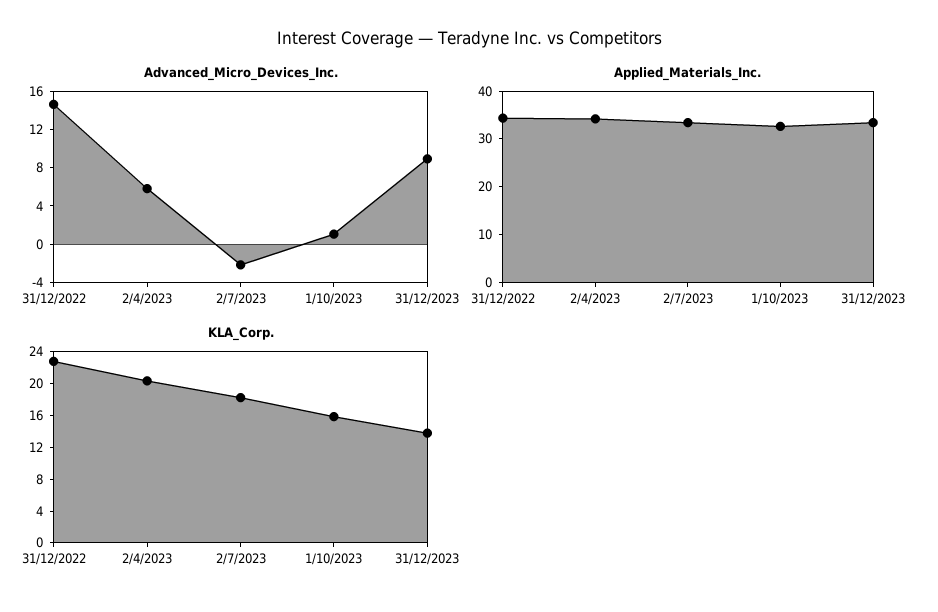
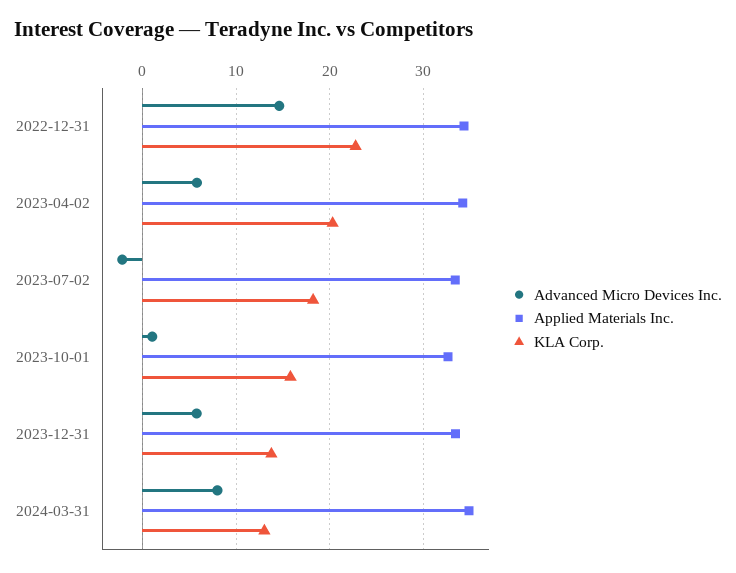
Advanced_Micro_Devices_Inc., 31/12/2023: 9 -> 6
Advanced_Micro_Devices_Inc., 2024-03-31: none -> 8
Applied_Materials_Inc., 2024-03-31: none -> 35
KLA_Corp., 2024-03-31: none -> 13

